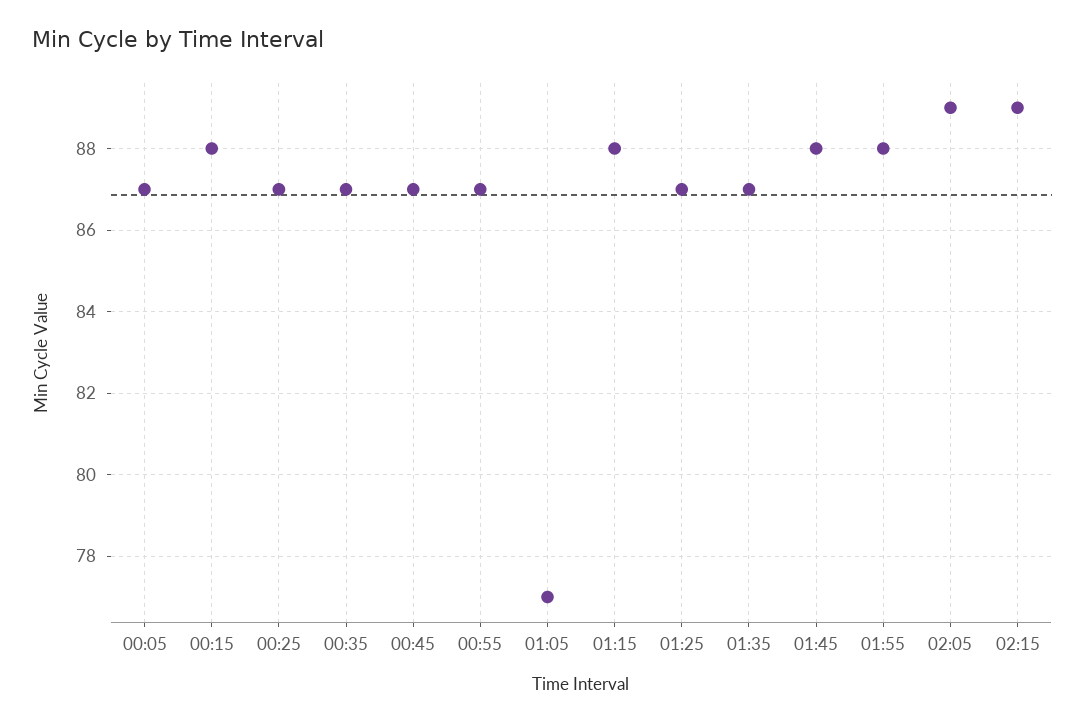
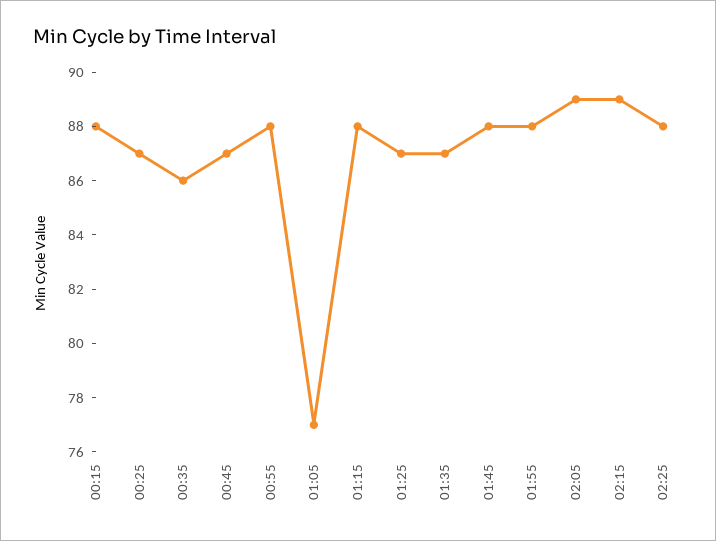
00:05: 87 -> none
00:35: 87 -> 86
00:55: 87 -> 88
02:25: none -> 88

